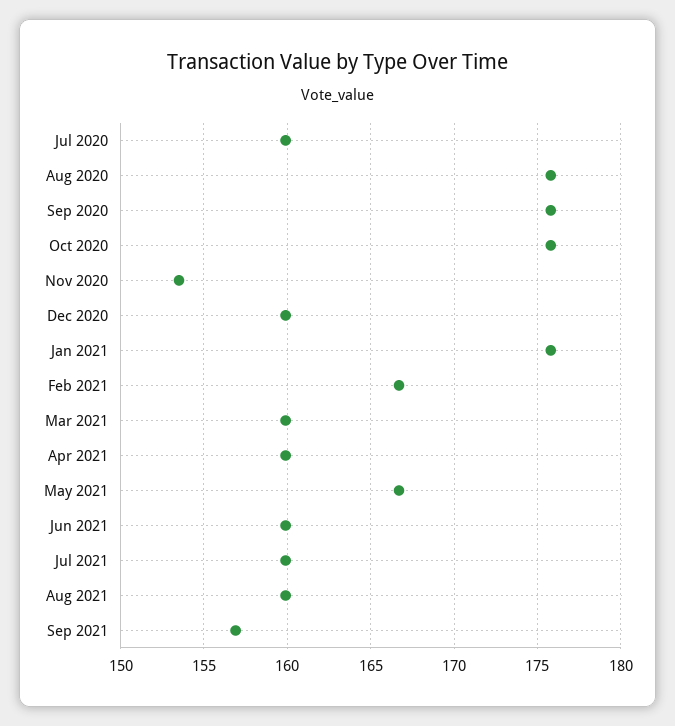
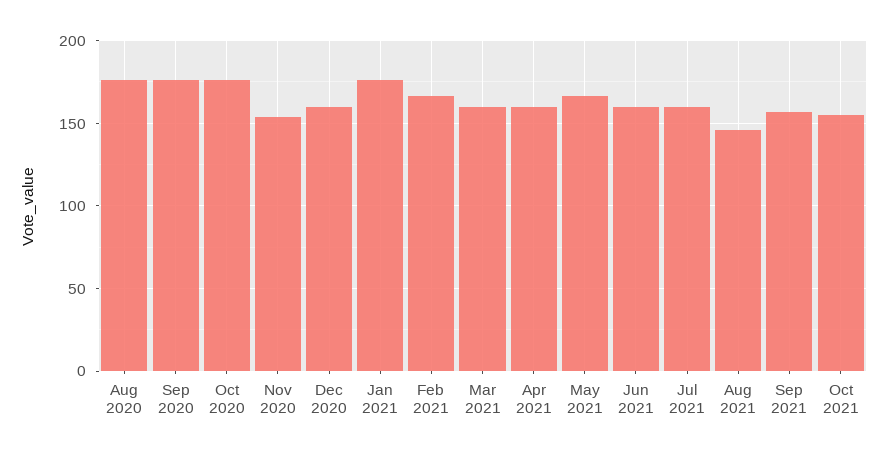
Jul 2020: 160 -> none
Aug 2021: 160 -> 145
Oct 2021: none -> 155

